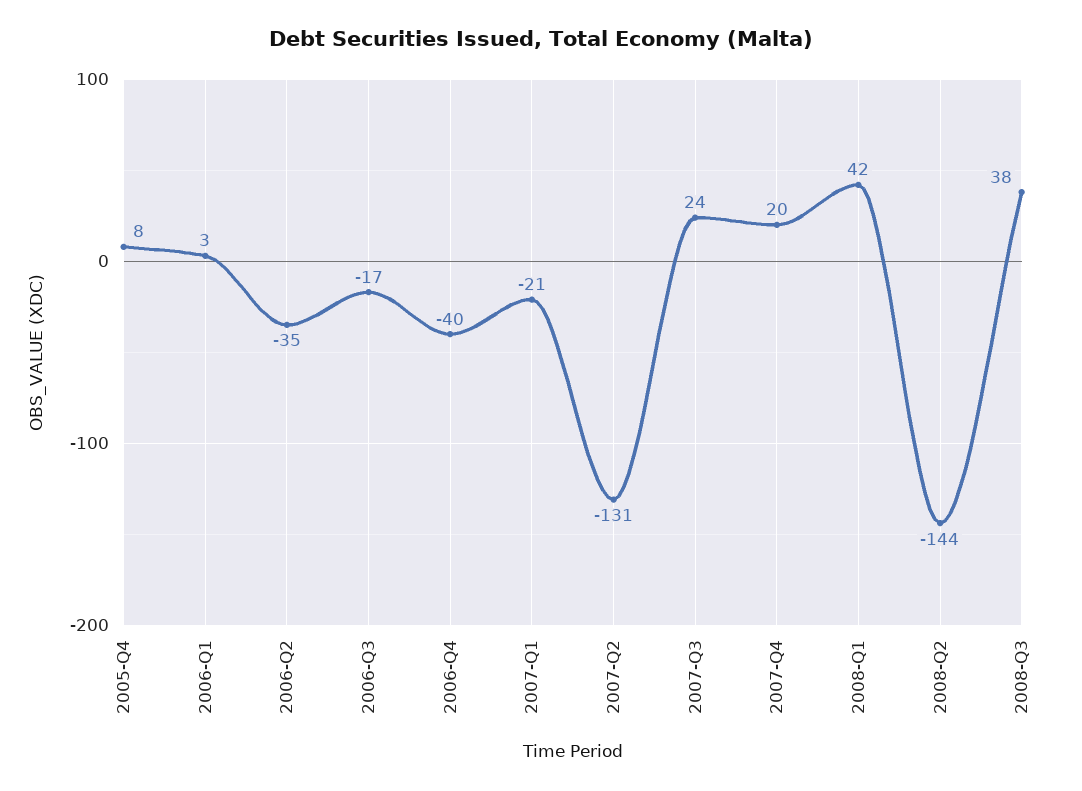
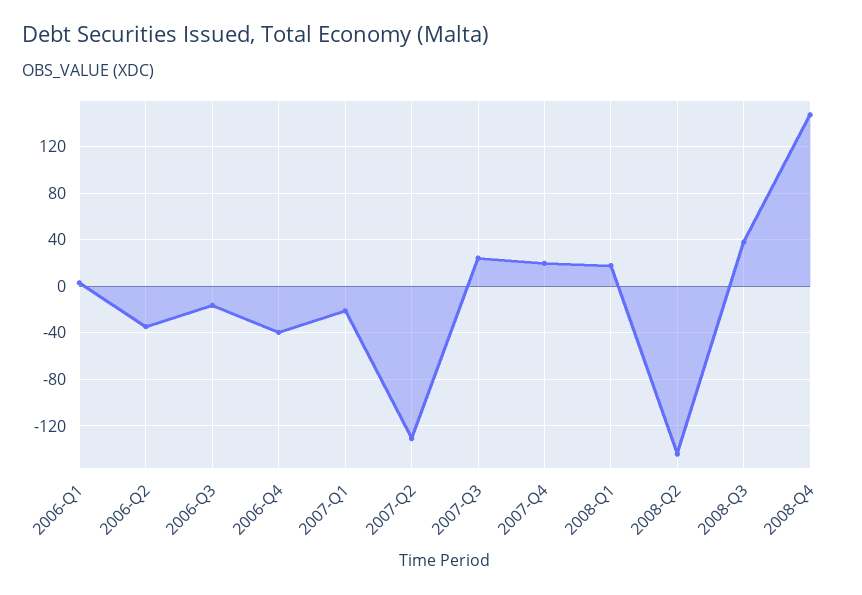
2005-Q4: 8 -> none
2008-Q1: 42 -> 20
2008-Q4: none -> 150

